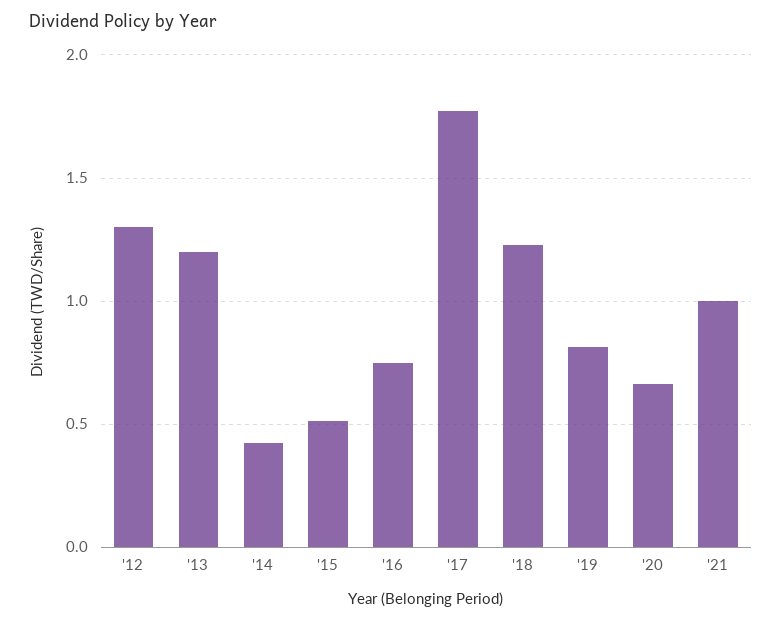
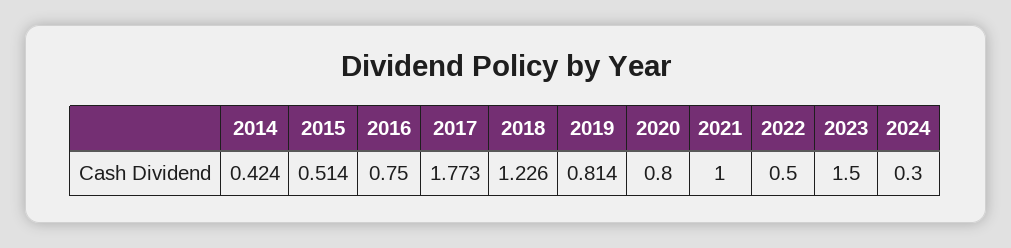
'12: 1.3 -> none
'13: 1.2 -> none
'20: 0.65 -> 0.8
2022: none -> 0.5
2023: none -> 1.5
2024: none -> 0.3

